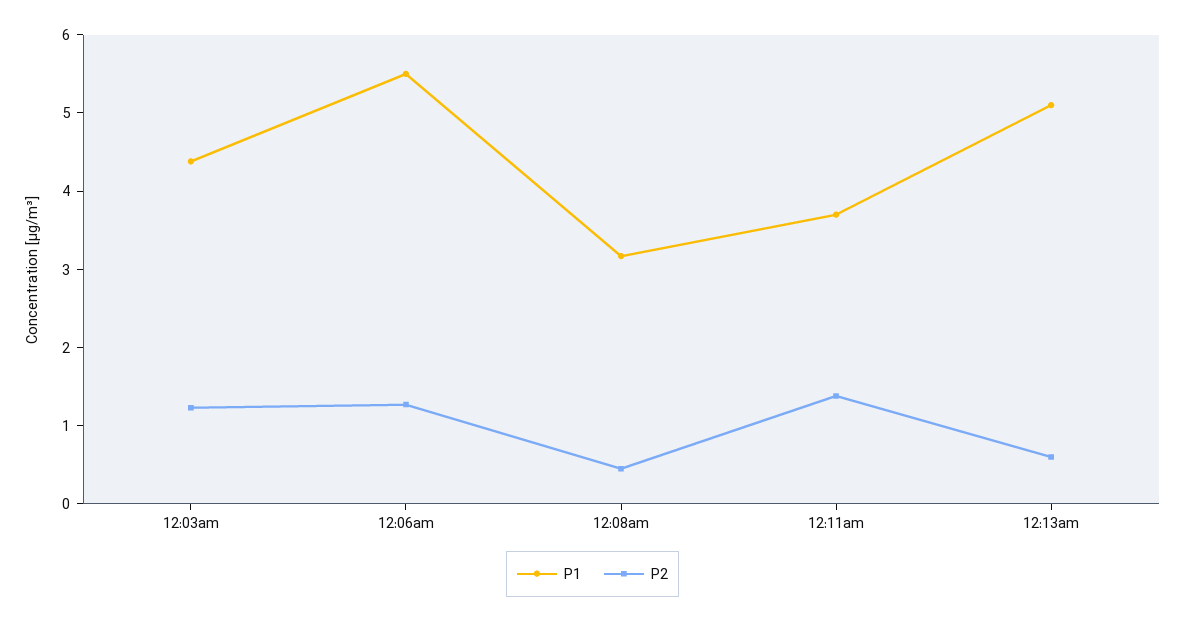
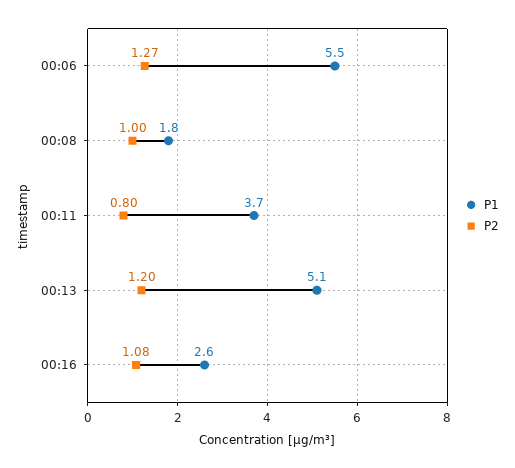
P1, 12:03am: 4.4 -> none
P2, 12:03am: 1.2 -> none
P1, 12:08am: 3.2 -> 1.8
P2, 12:08am: 0.4 -> 1
P2, 12:11am: 1.4 -> 0.8
P2, 12:13am: 0.6 -> 1.2
P1, 00:16: none -> 2.6
P2, 00:16: none -> 1.08

